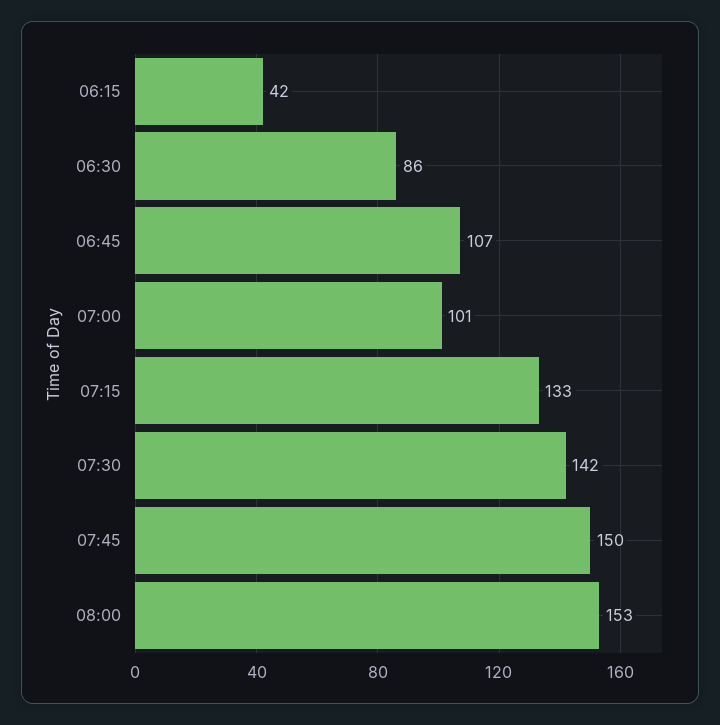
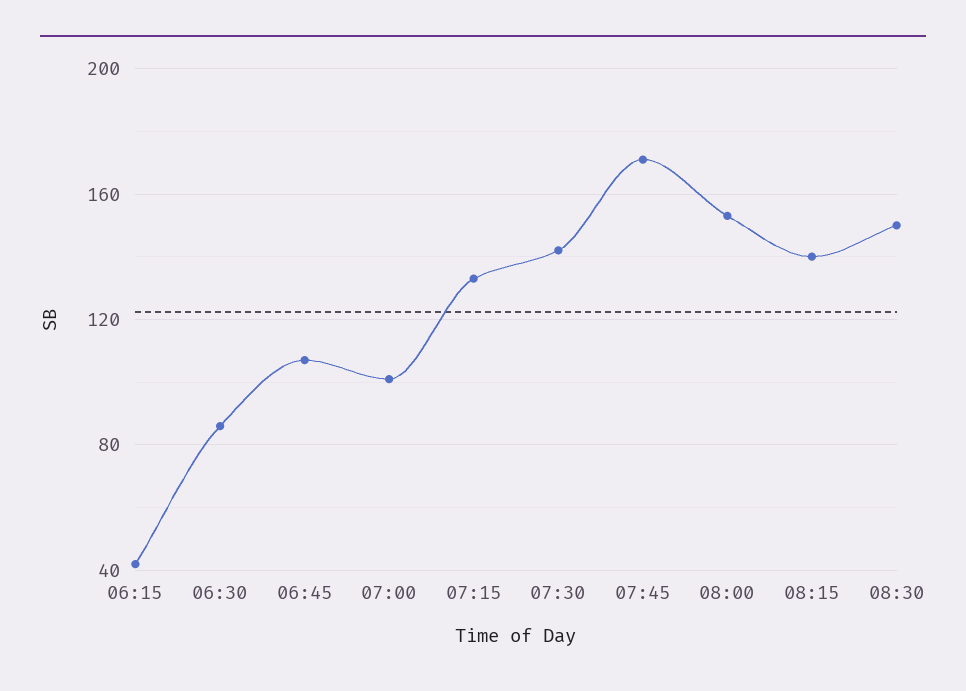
07:45: 150 -> 170
08:15: none -> 140
08:30: none -> 150

